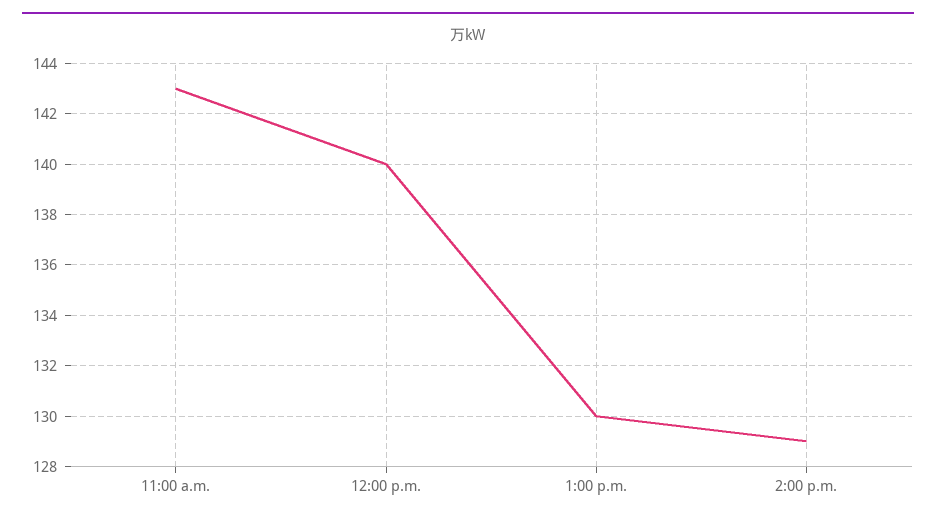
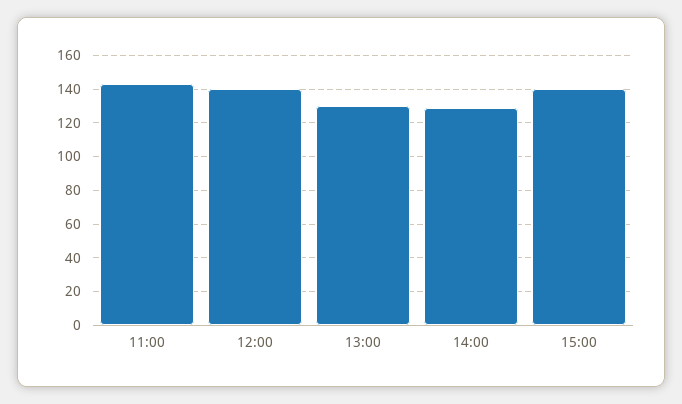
15:00: none -> 140

